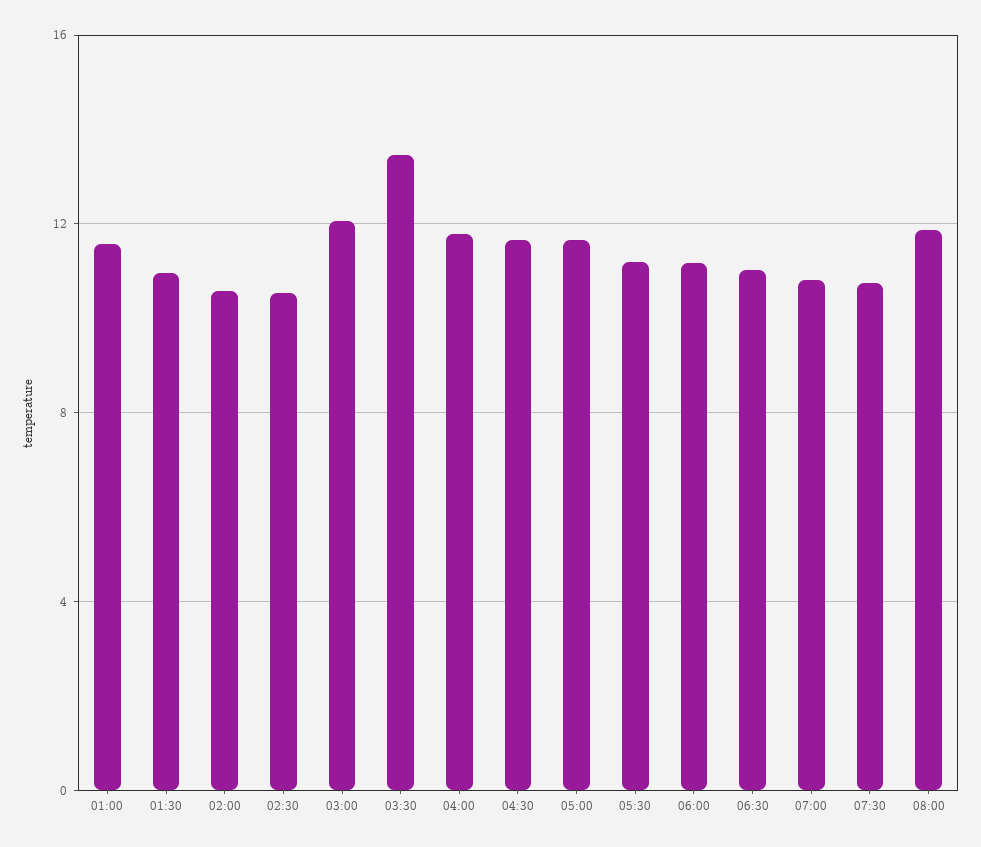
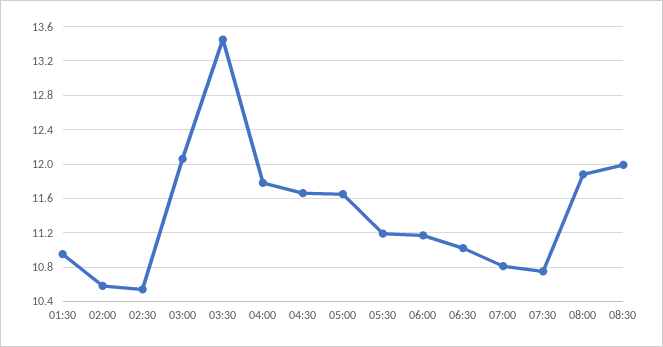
01:00: 11.5 -> none
08:30: none -> 12

